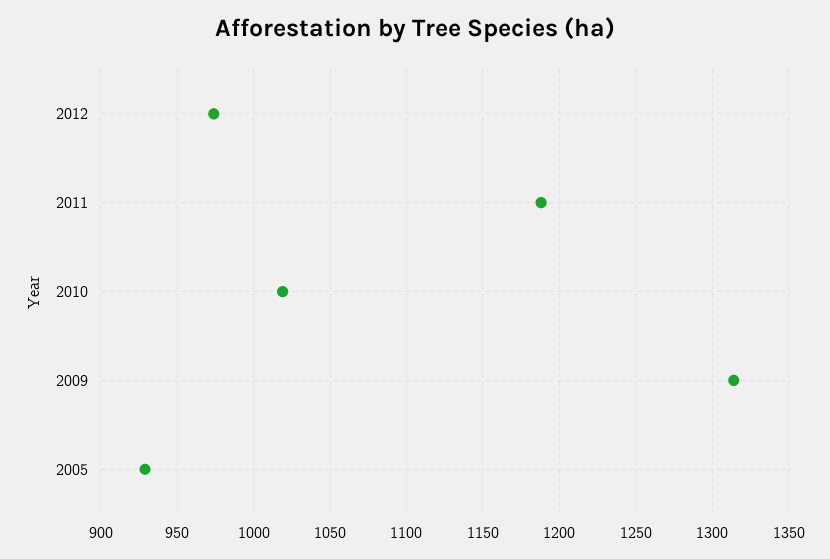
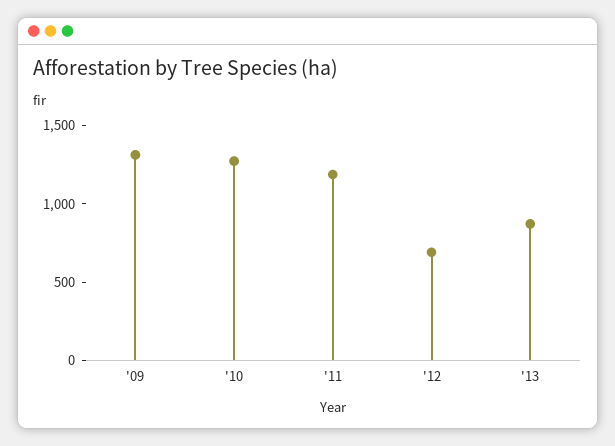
2012: 975 -> 700
2010: 1020 -> 1300
2005: 930 -> none
'13: none -> 900

